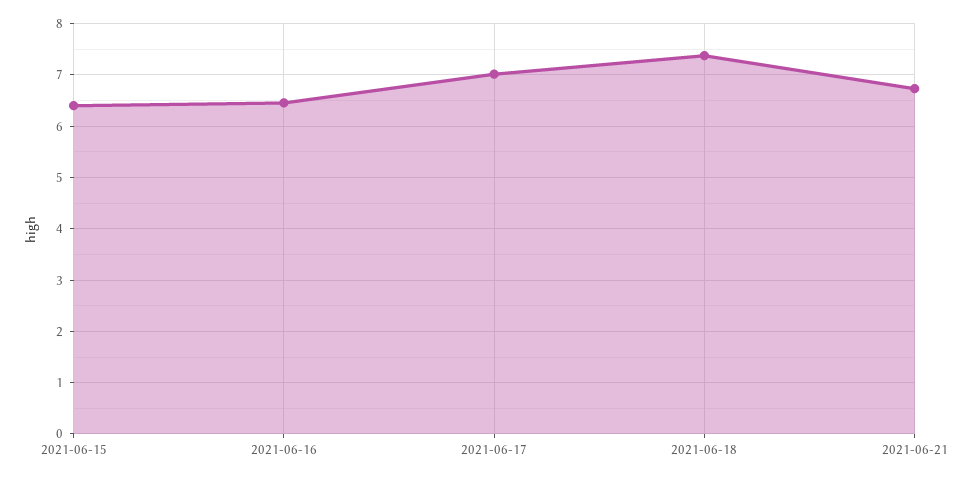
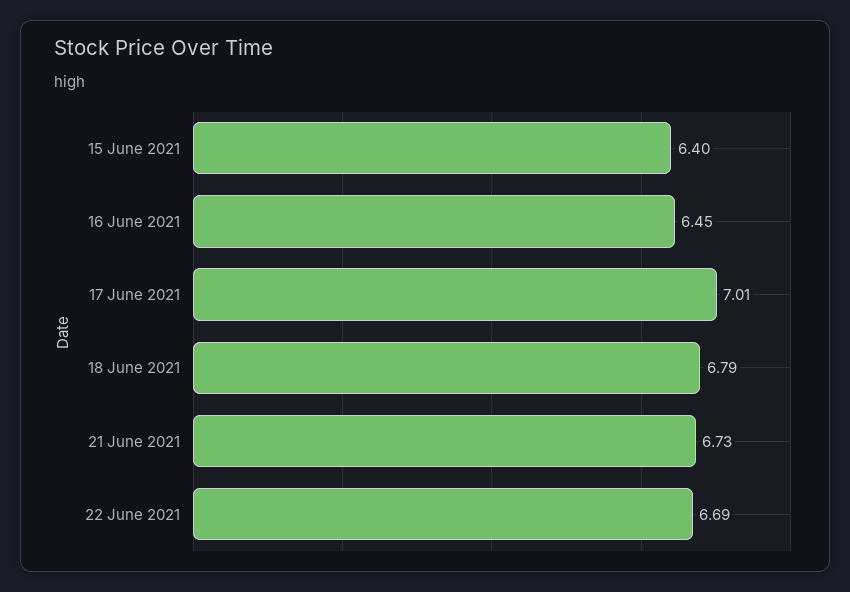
2021-06-18: 7.4 -> 6.79
22 June 2021: none -> 6.69

